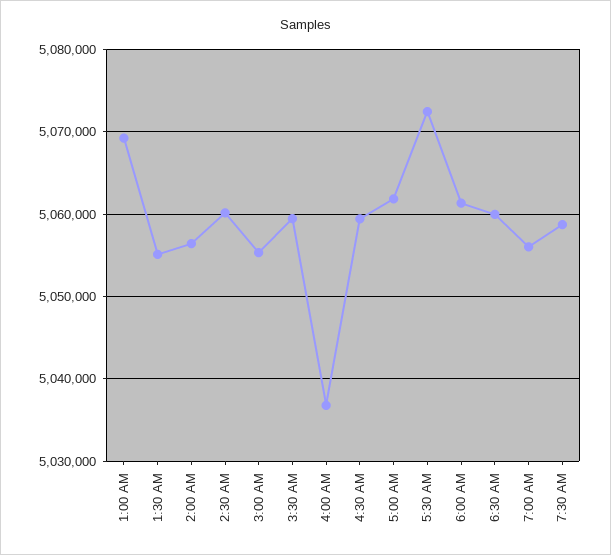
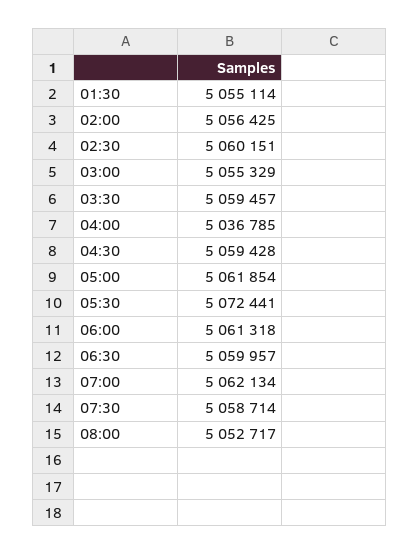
1:00 AM: 5069000 -> none
7:00 AM: 5056000 -> 5062134
08:00: none -> 5052717

